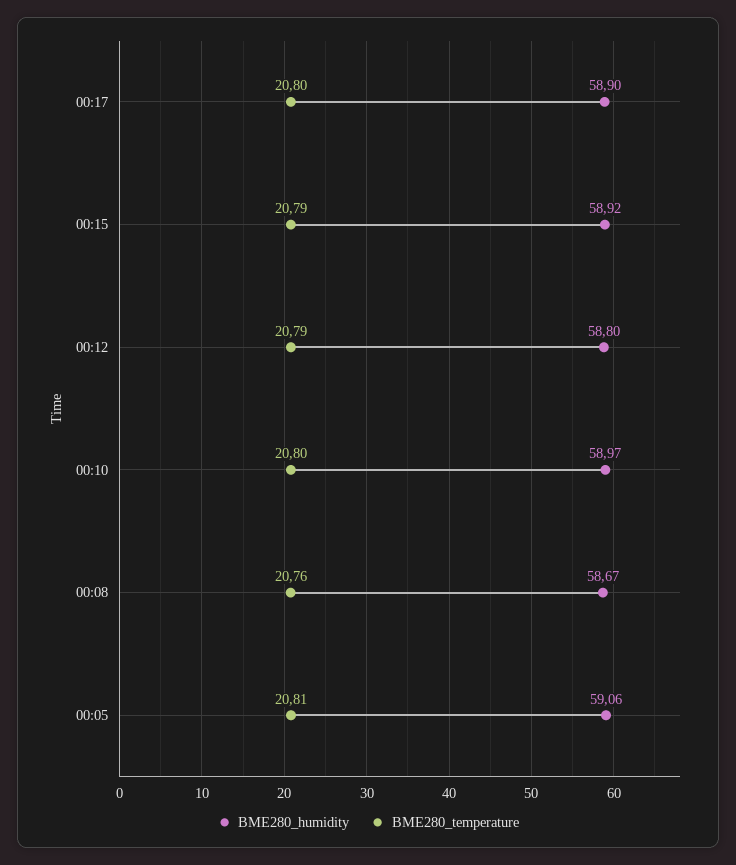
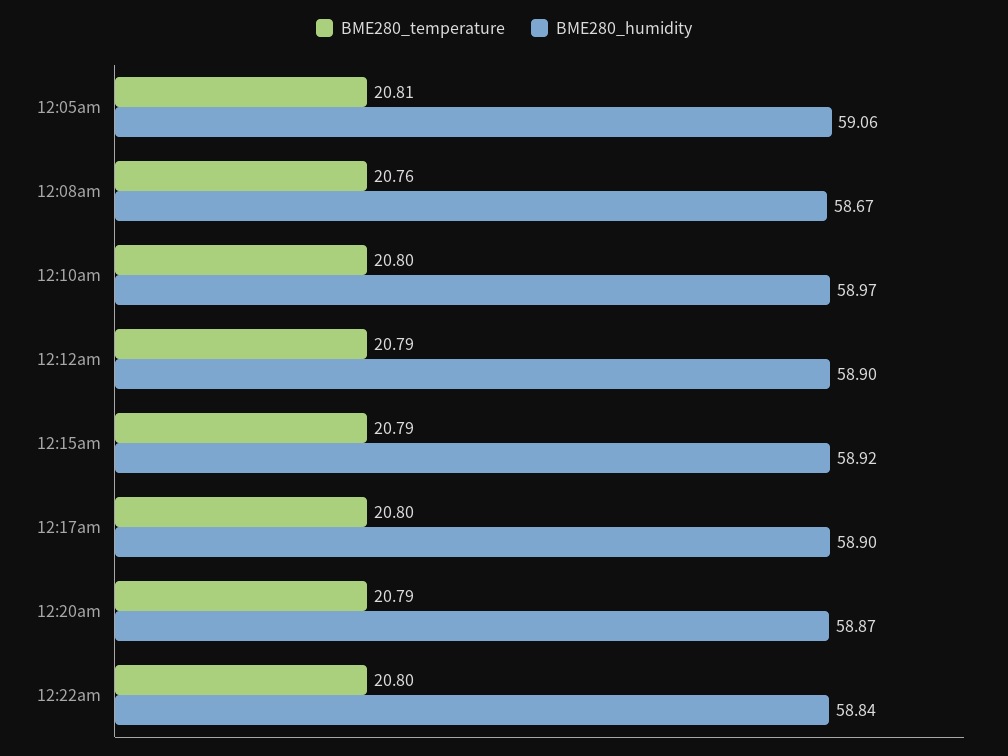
BME280_humidity, 00:12: 58.8 -> 58.9
BME280_temperature, 12:20am: none -> 20.79
BME280_humidity, 12:20am: none -> 58.87
BME280_temperature, 12:22am: none -> 20.8
BME280_humidity, 12:22am: none -> 58.84

